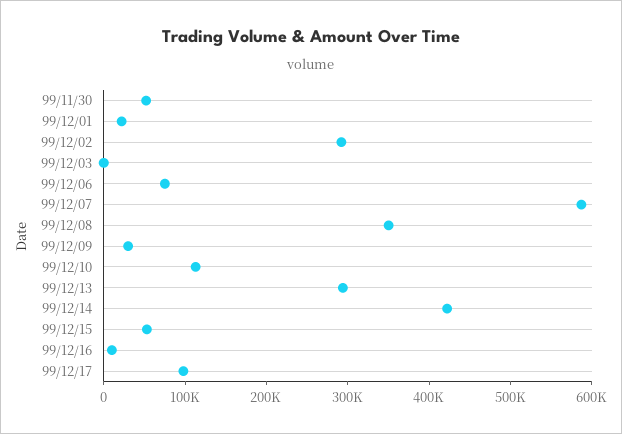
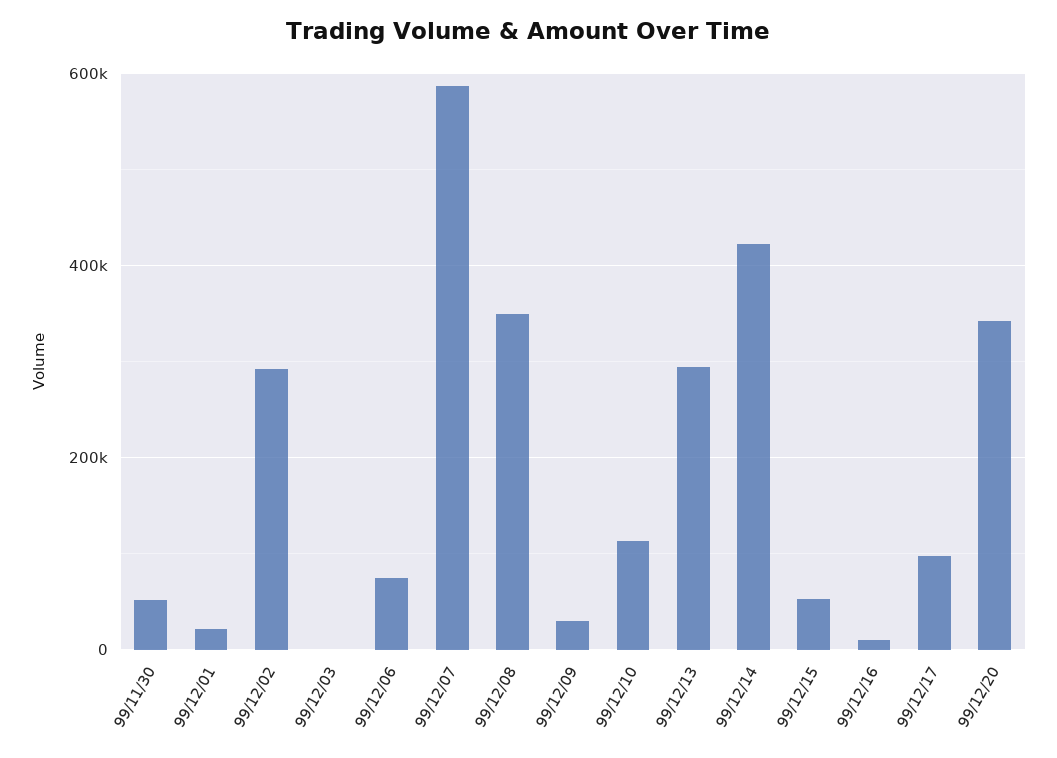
99/12/20: none -> 340000

